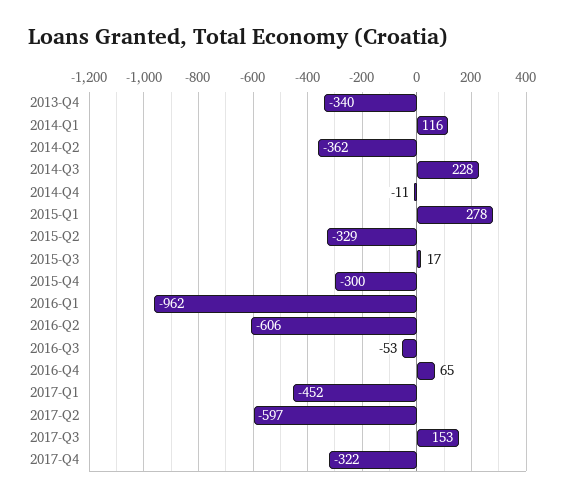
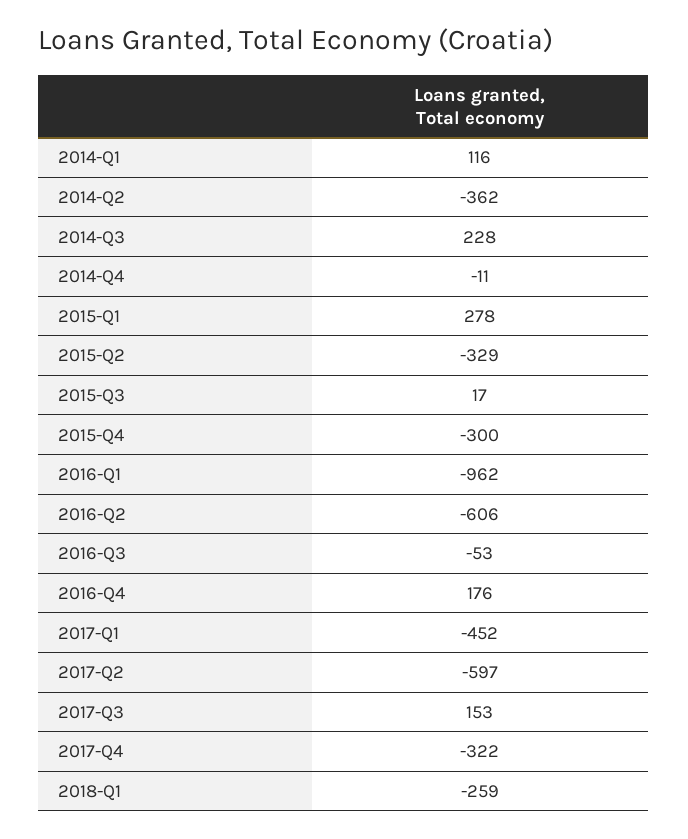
2013-Q4: -340 -> none
2016-Q4: 65 -> 176
2018-Q1: none -> -259

